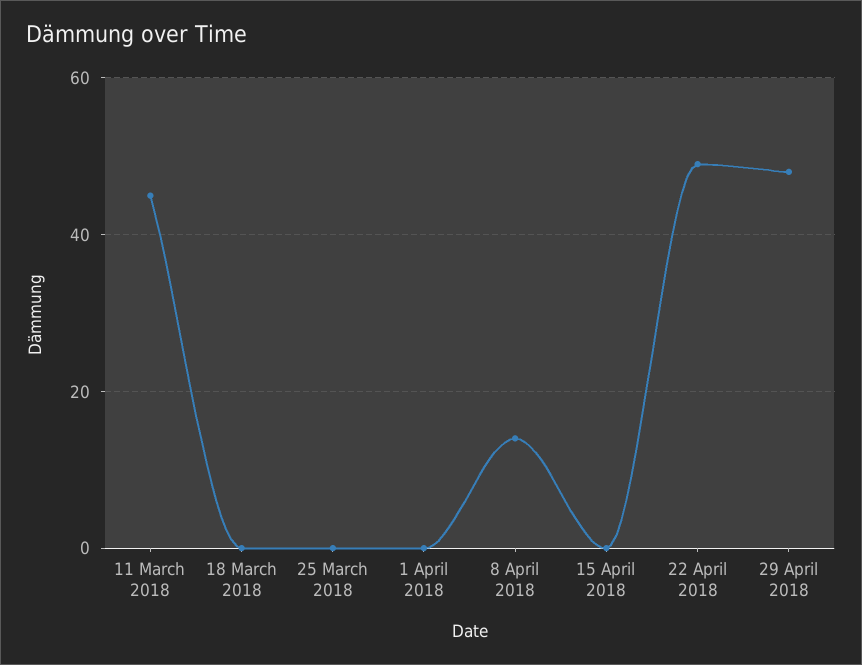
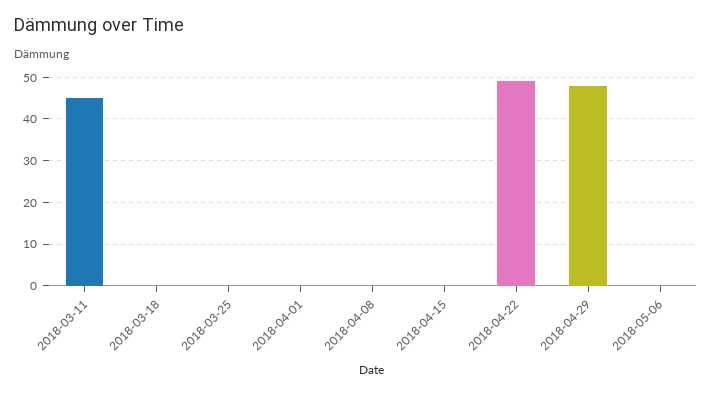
8 April 2018: 15 -> 0
2018-05-06: none -> 0

